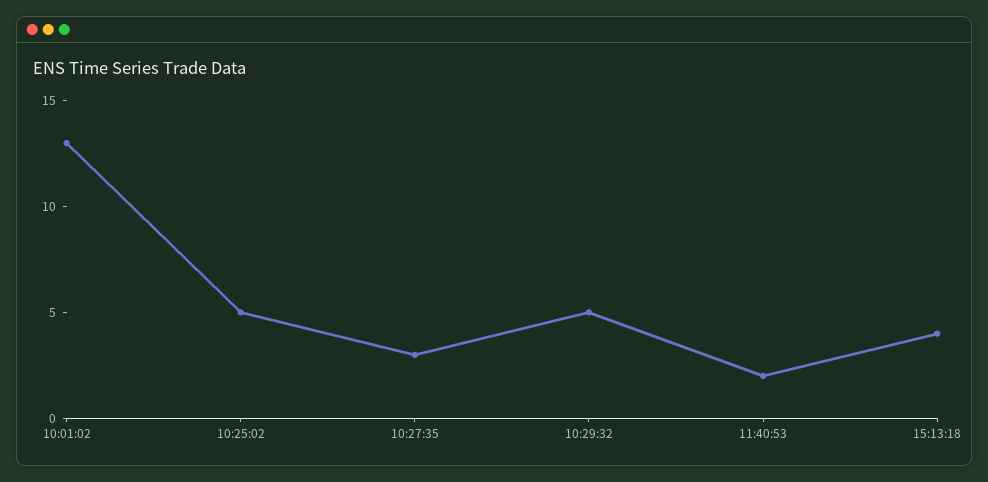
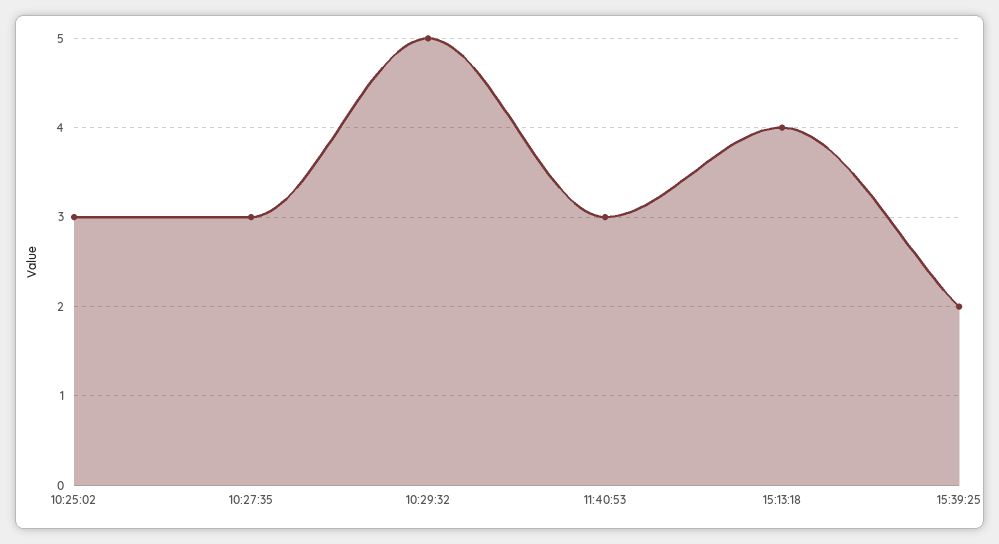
10:01:02: 13 -> none
10:25:02: 5 -> 3
11:40:53: 2 -> 3
15:39:25: none -> 2

